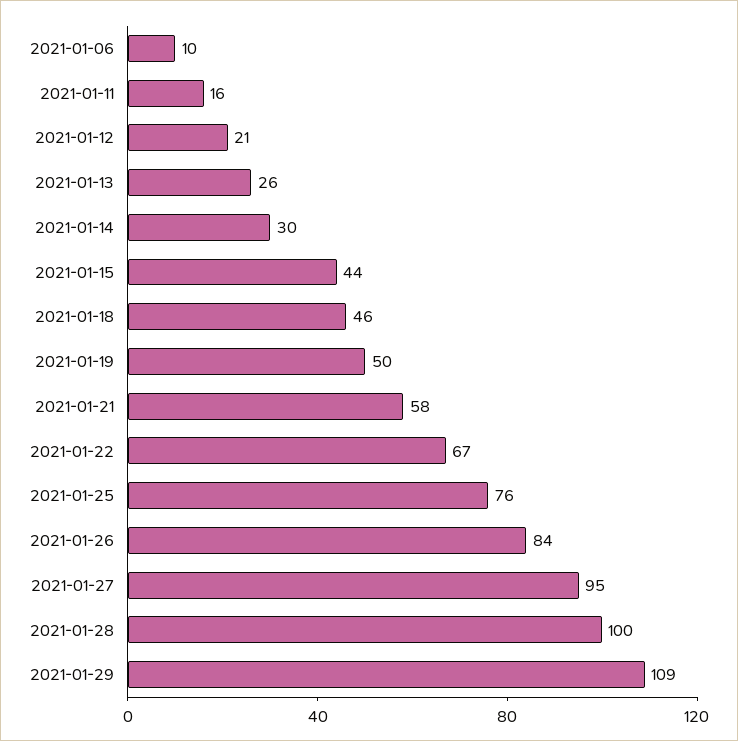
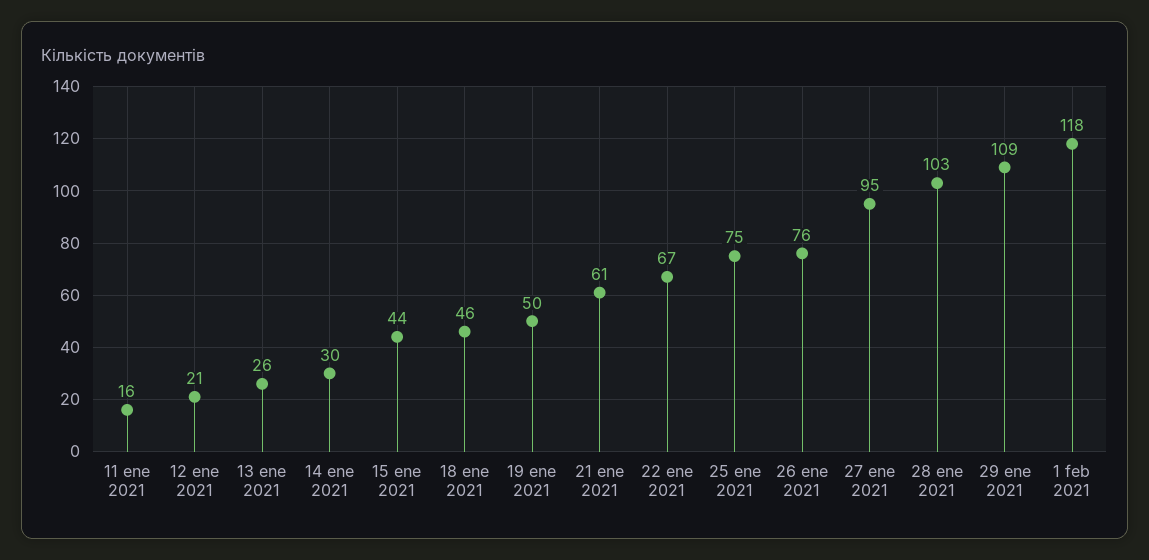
2021-01-06: 10 -> none
2021-01-21: 58 -> 61
2021-01-25: 76 -> 75
2021-01-26: 84 -> 76
2021-01-28: 100 -> 103
1 feb 2021: none -> 118

